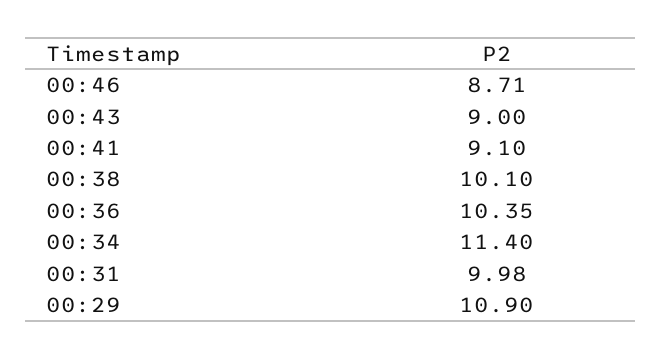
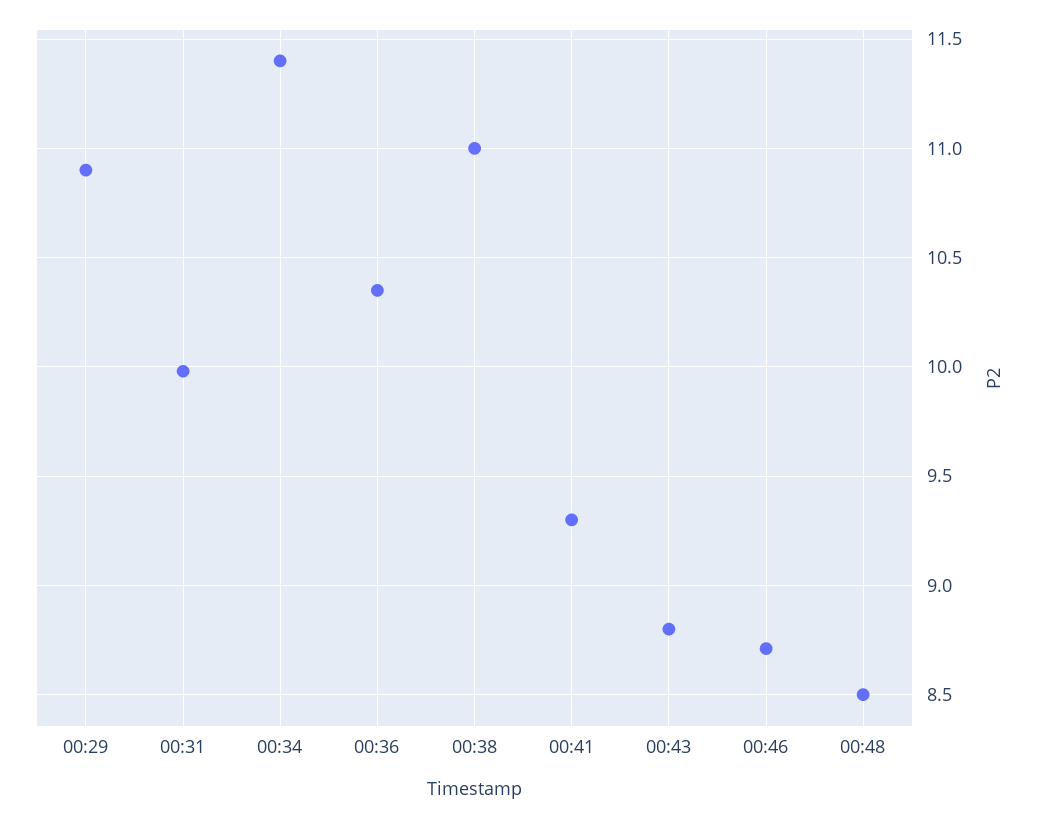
00:43: 9 -> 8.8
00:41: 9.1 -> 9.3
00:38: 10.1 -> 11
00:48: none -> 8.5

